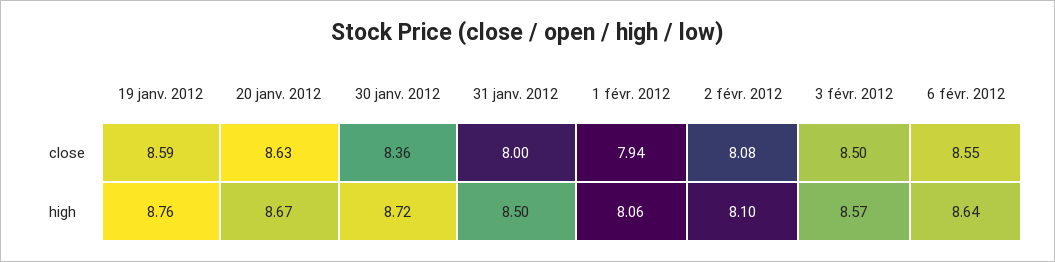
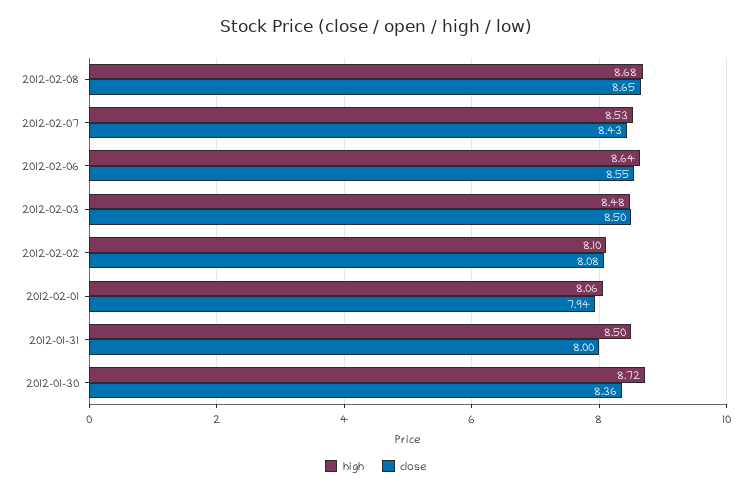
close, 19 janv. 2012: 8.59 -> none
close, 20 janv. 2012: 8.63 -> none
high, 19 janv. 2012: 8.76 -> none
high, 20 janv. 2012: 8.67 -> none
high, 3 févr. 2012: 8.57 -> 8.48
high, 2012-02-08: none -> 8.68
close, 2012-02-08: none -> 8.65
high, 2012-02-07: none -> 8.53
close, 2012-02-07: none -> 8.43

